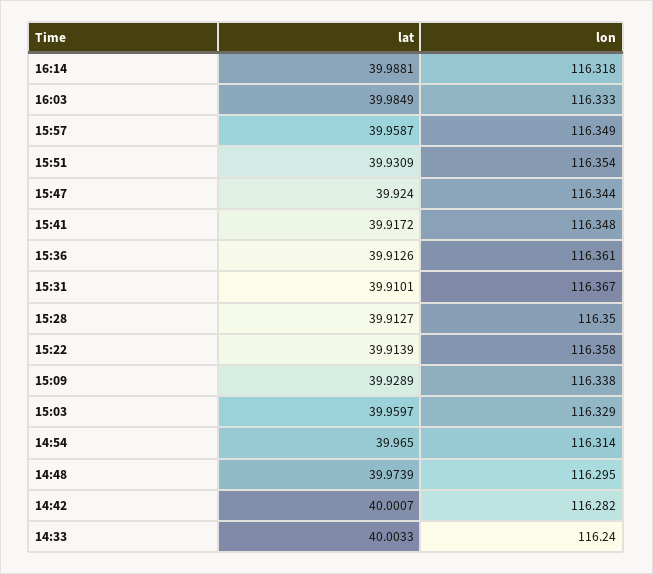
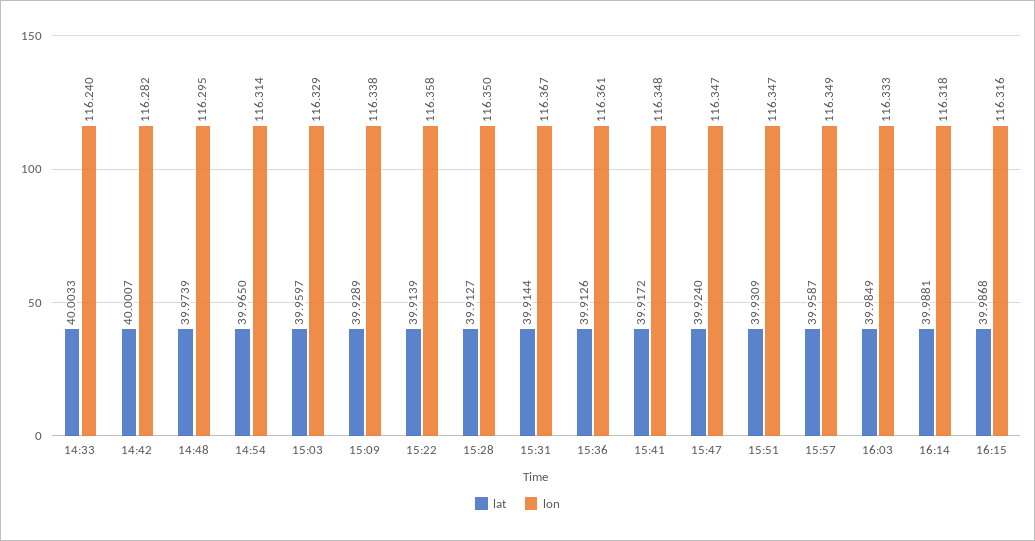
lon, 15:51: 116.354 -> 116.347
lon, 15:47: 116.344 -> 116.347
lat, 15:31: 39.9101 -> 39.9144
lat, 16:15: none -> 39.9868
lon, 16:15: none -> 116.316

